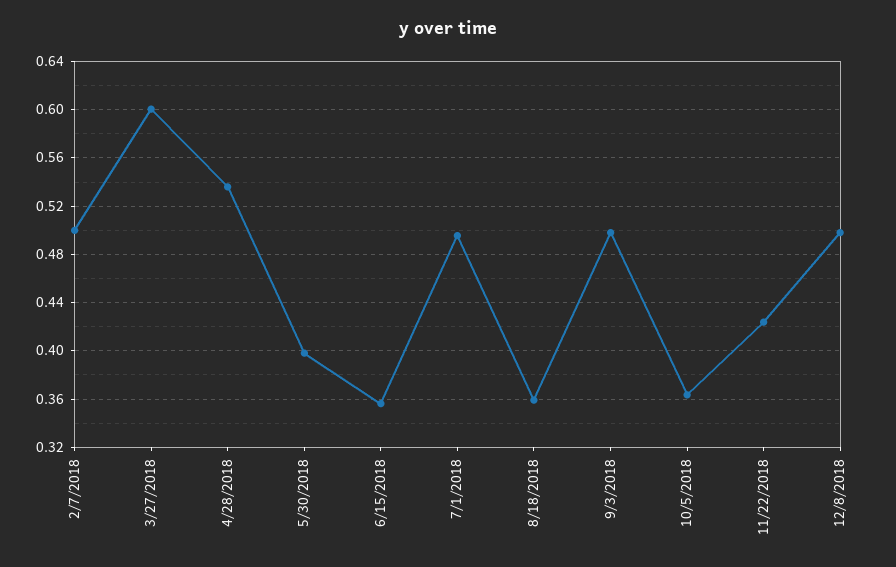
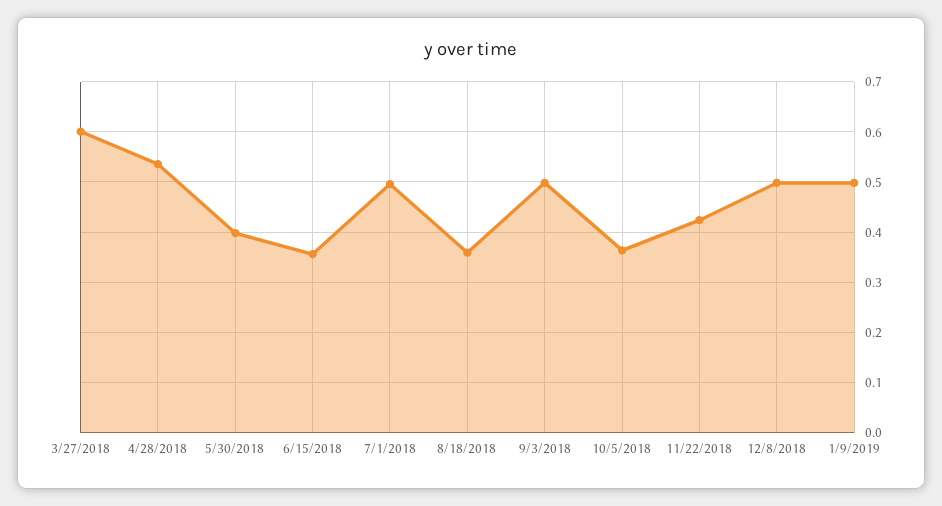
2/7/2018: 0.5 -> none
1/9/2019: none -> 0.5

